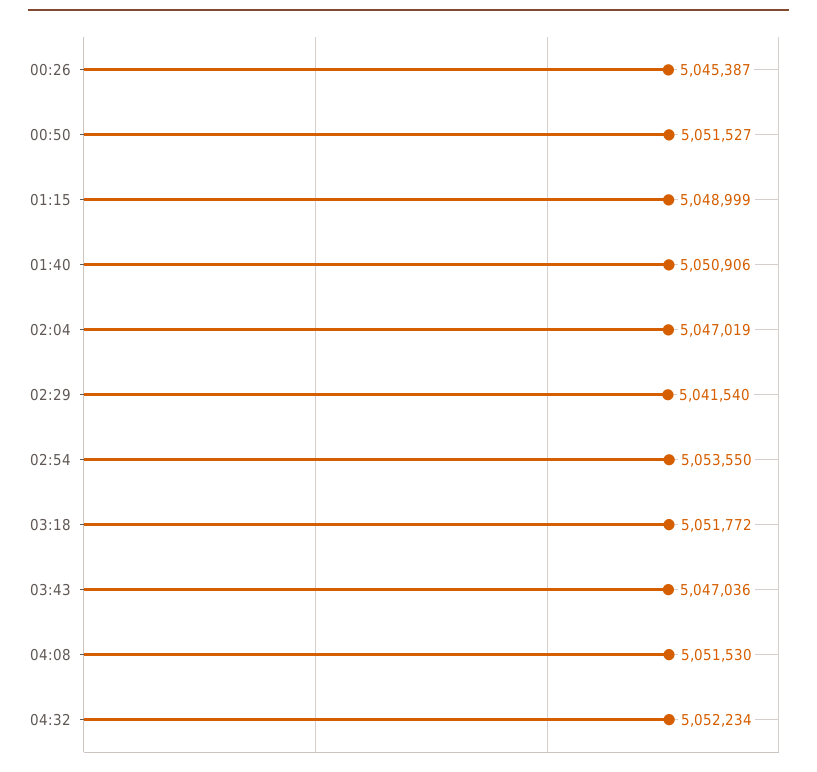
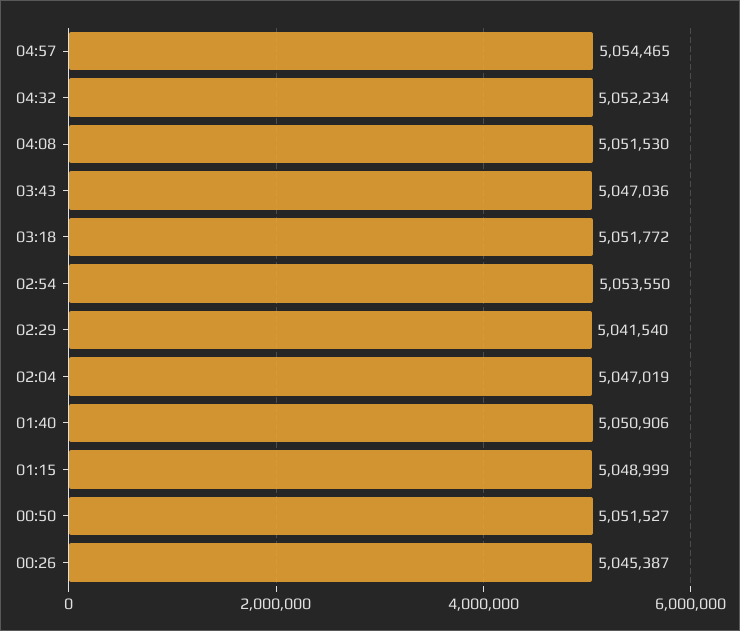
04:57: none -> 5054465

